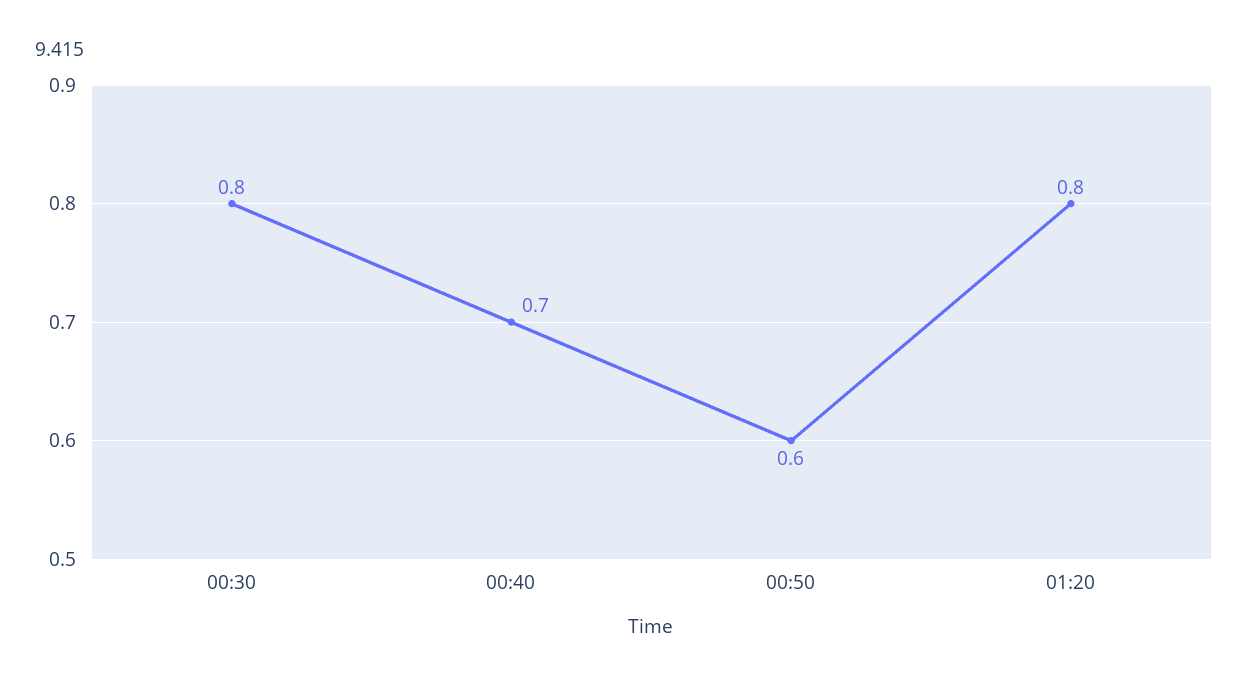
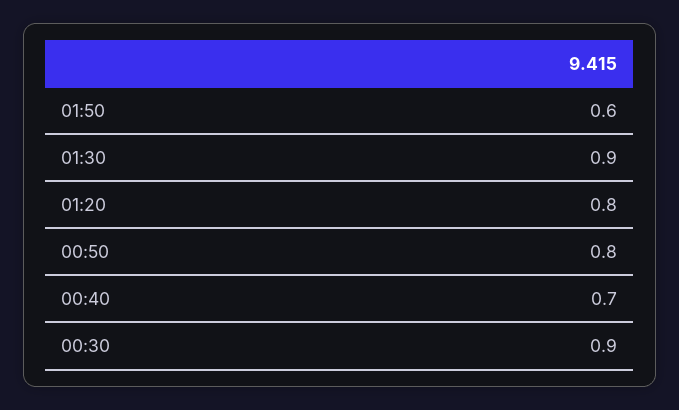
00:30: 0.8 -> 0.9
00:50: 0.6 -> 0.8
01:50: none -> 0.6
01:30: none -> 0.9

